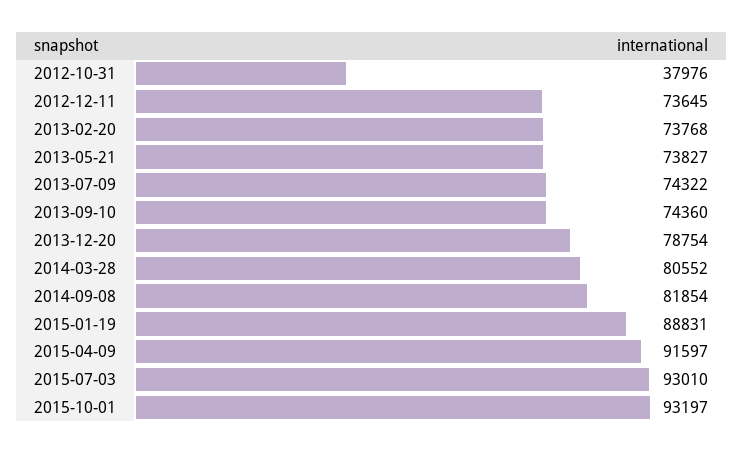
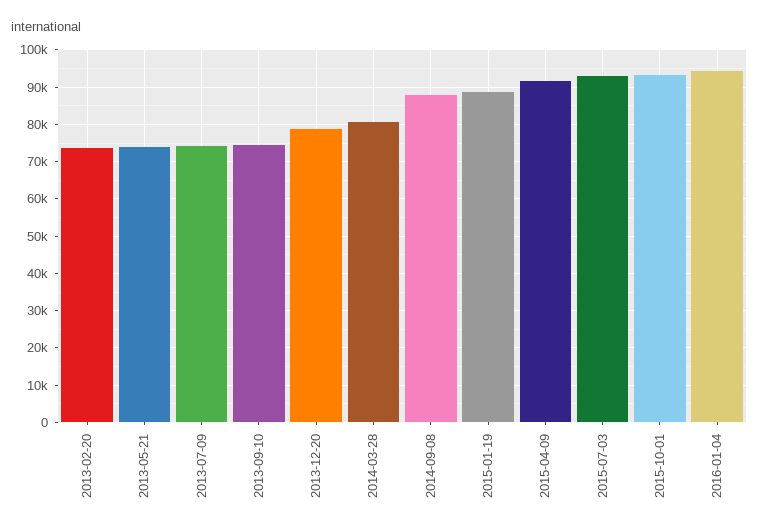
2012-10-31: 37976 -> none
2012-12-11: 73645 -> none
2014-09-08: 81854 -> 88000
2016-01-04: none -> 94000

